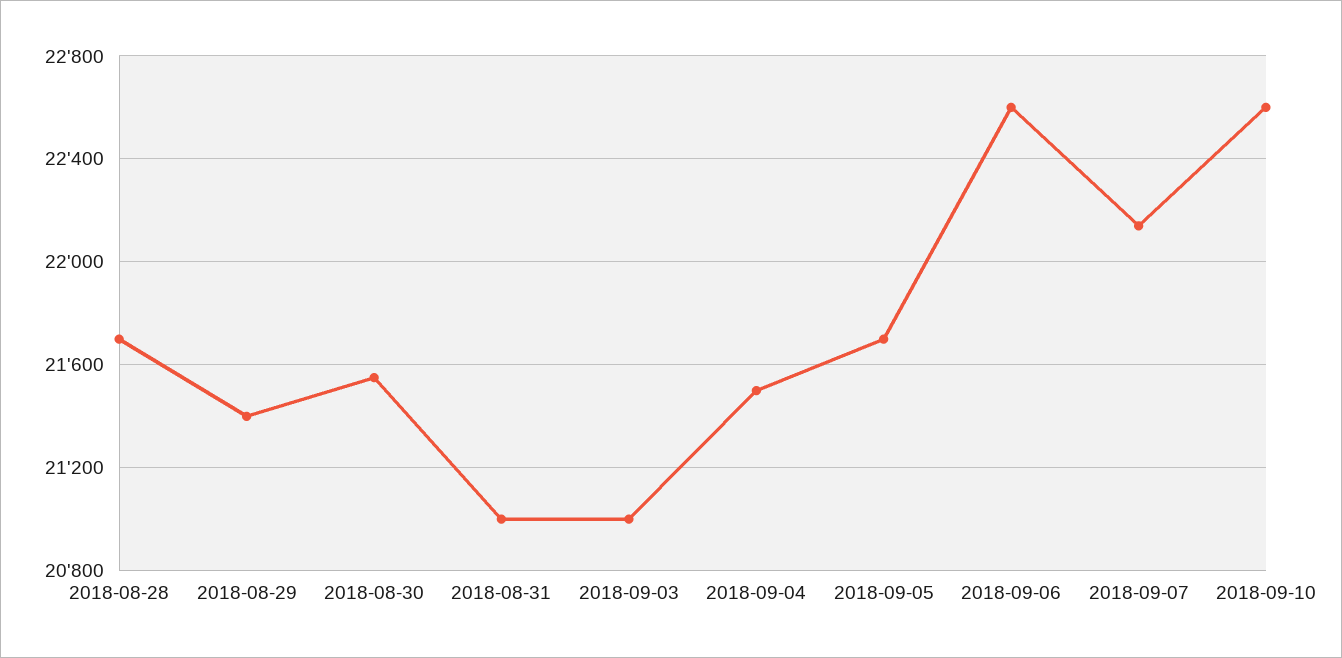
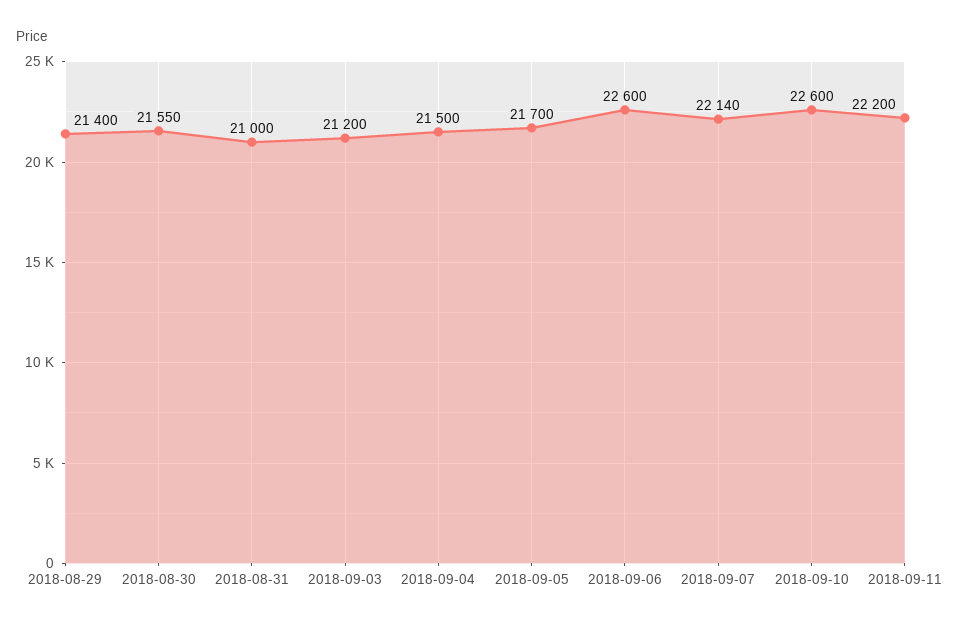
2018-08-28: 21700 -> none
2018-09-03: 21000 -> 21200
2018-09-11: none -> 22200

